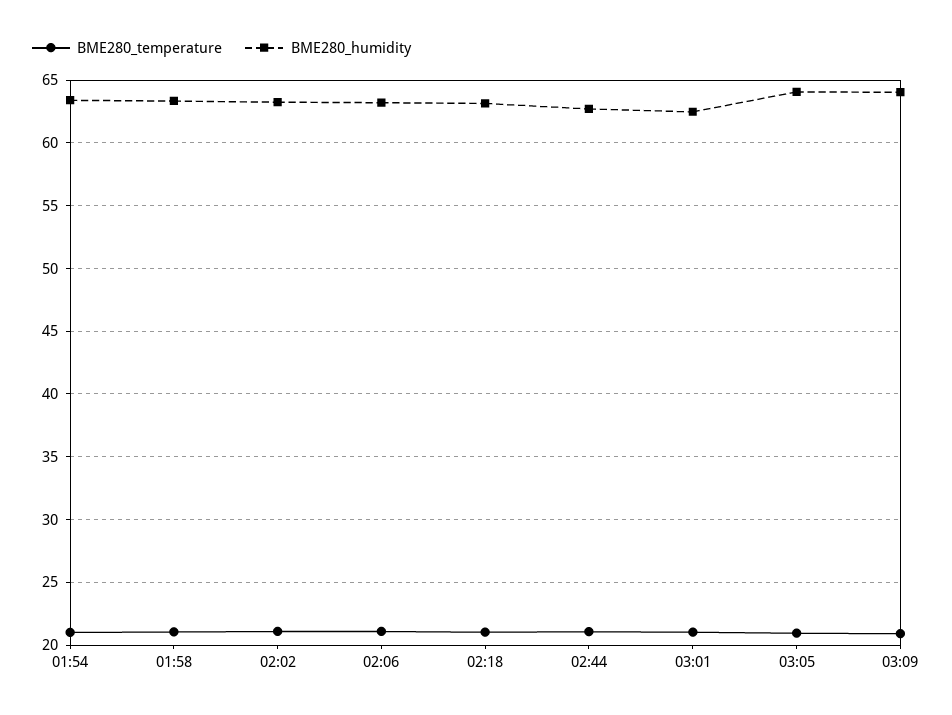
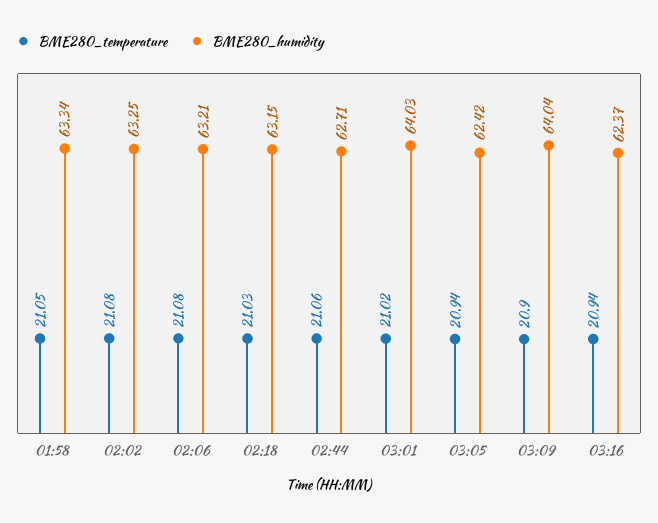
BME280_temperature, 01:54: 21 -> none
BME280_humidity, 01:54: 63.5 -> none
BME280_humidity, 03:01: 62.5 -> 64.03
BME280_humidity, 03:05: 64 -> 62.42
BME280_temperature, 03:16: none -> 20.94
BME280_humidity, 03:16: none -> 62.37

